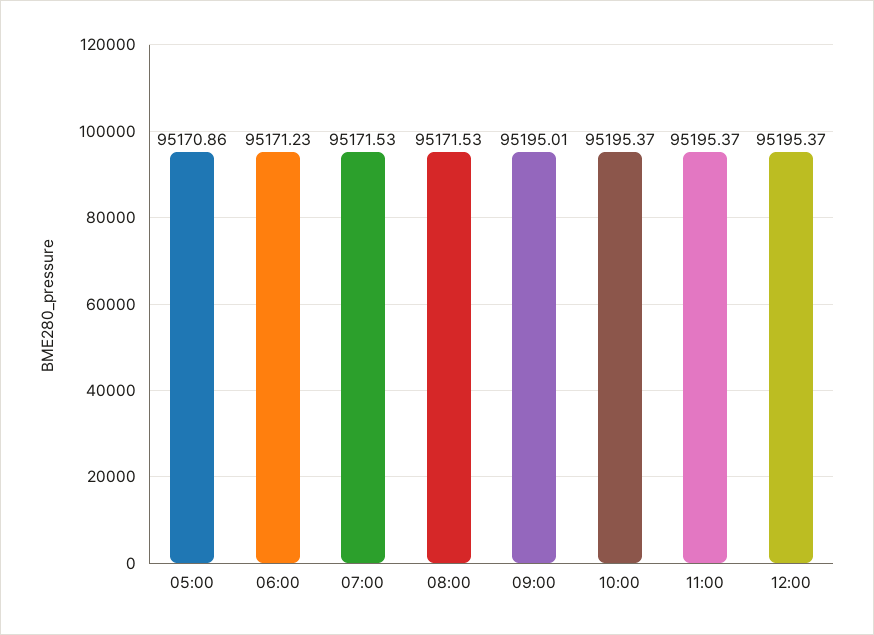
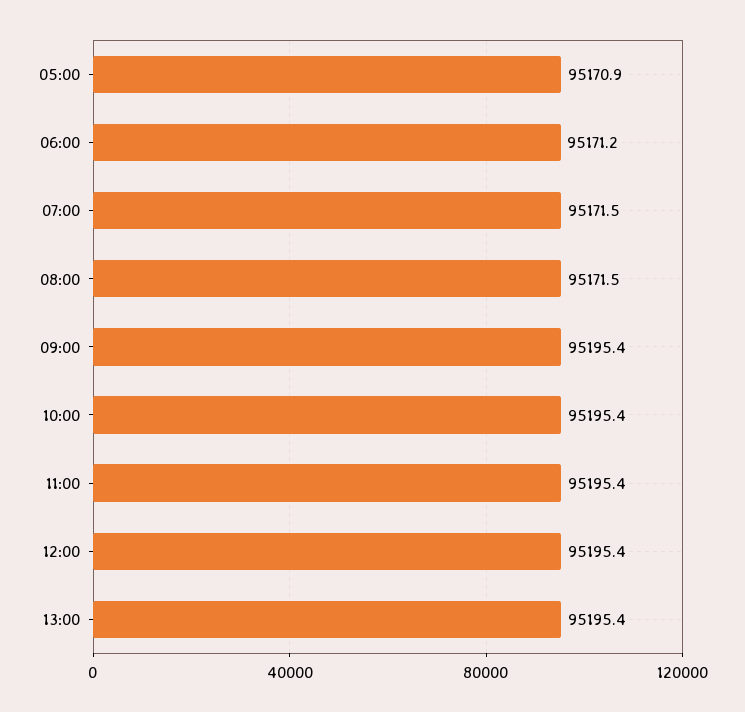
09:00: 95195.01 -> 95195.4
13:00: none -> 95195.4

